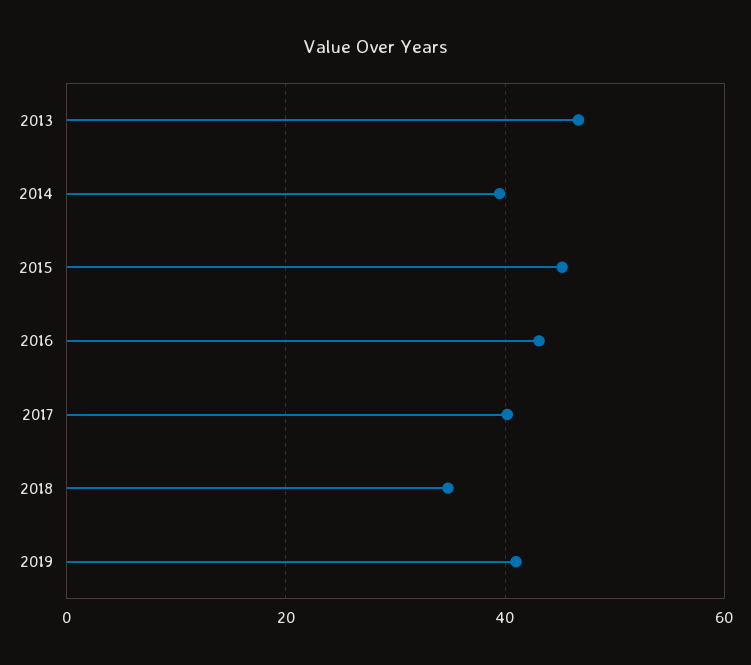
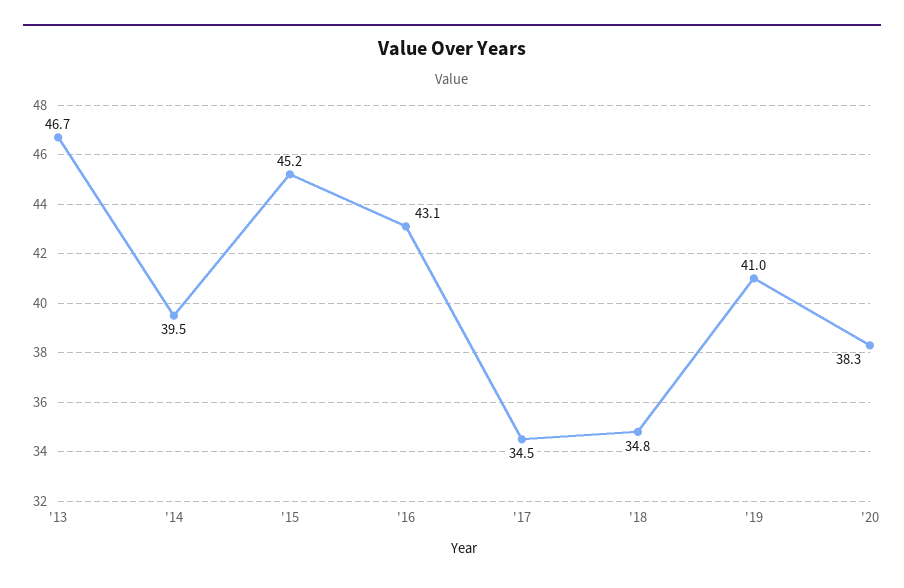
2017: 40 -> 34.5
'20: none -> 38.3

